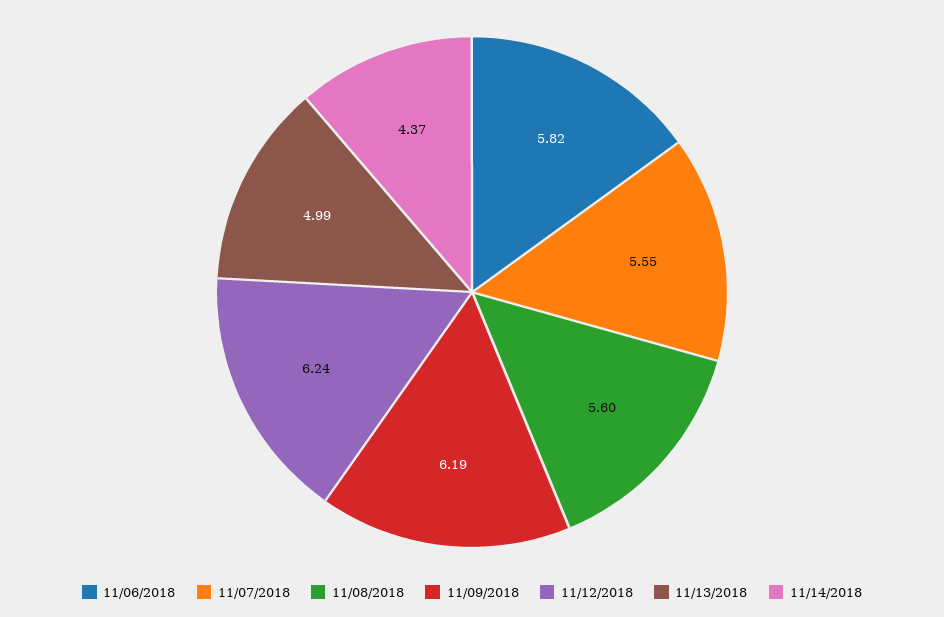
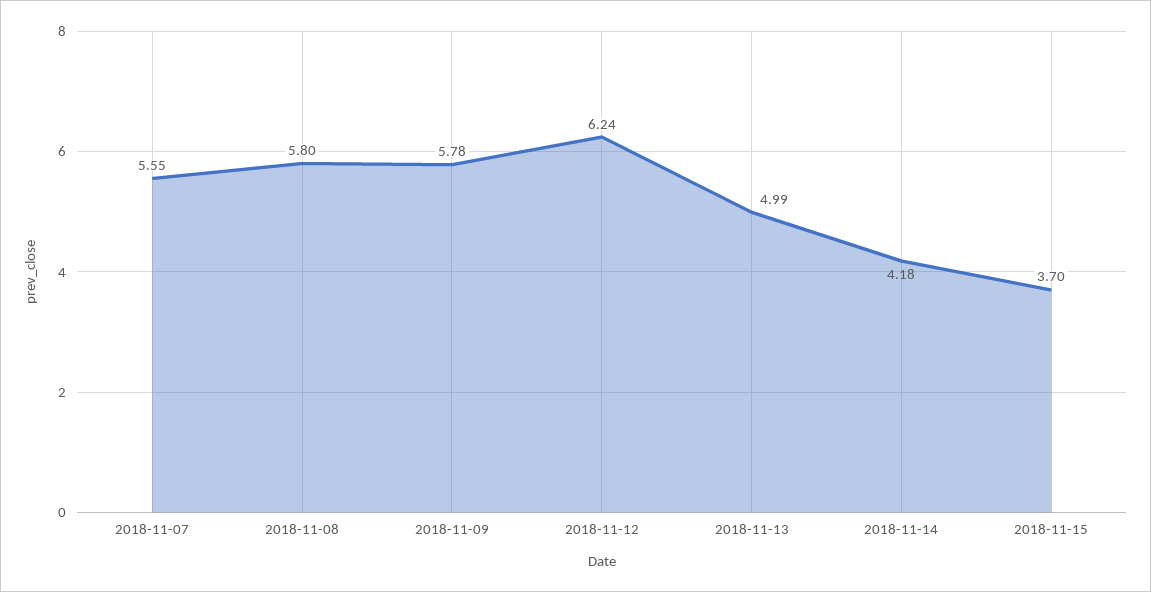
11/06/2018: 5.82 -> none
11/08/2018: 5.6 -> 5.8
11/09/2018: 6.19 -> 5.78
11/14/2018: 4.37 -> 4.18
2018-11-15: none -> 3.7

